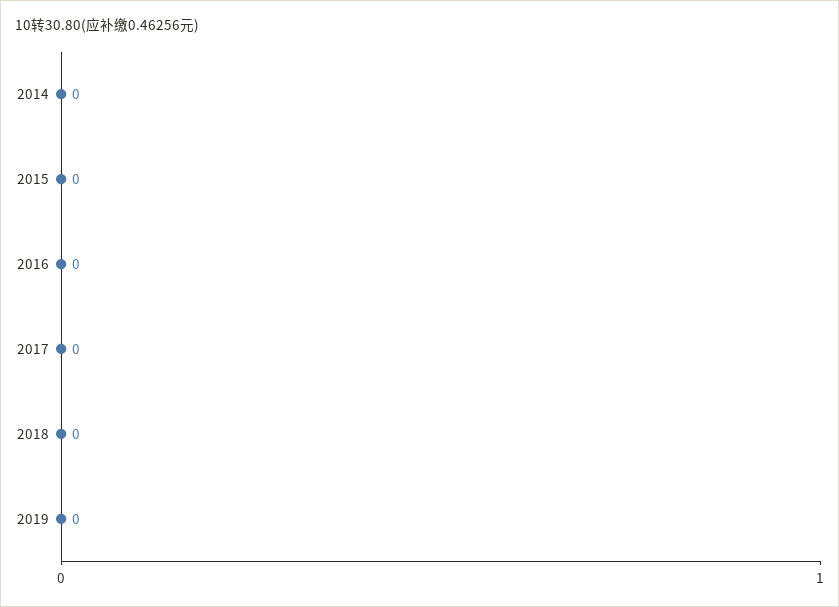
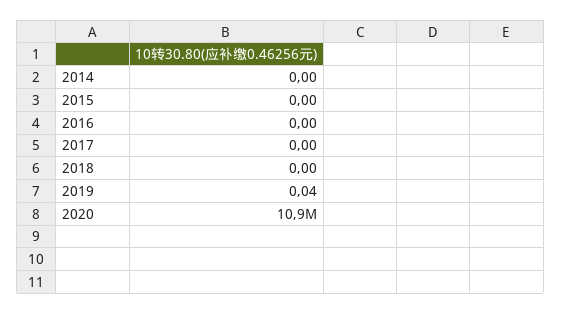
2019: 0 -> 0.04
2020: none -> 10900000

